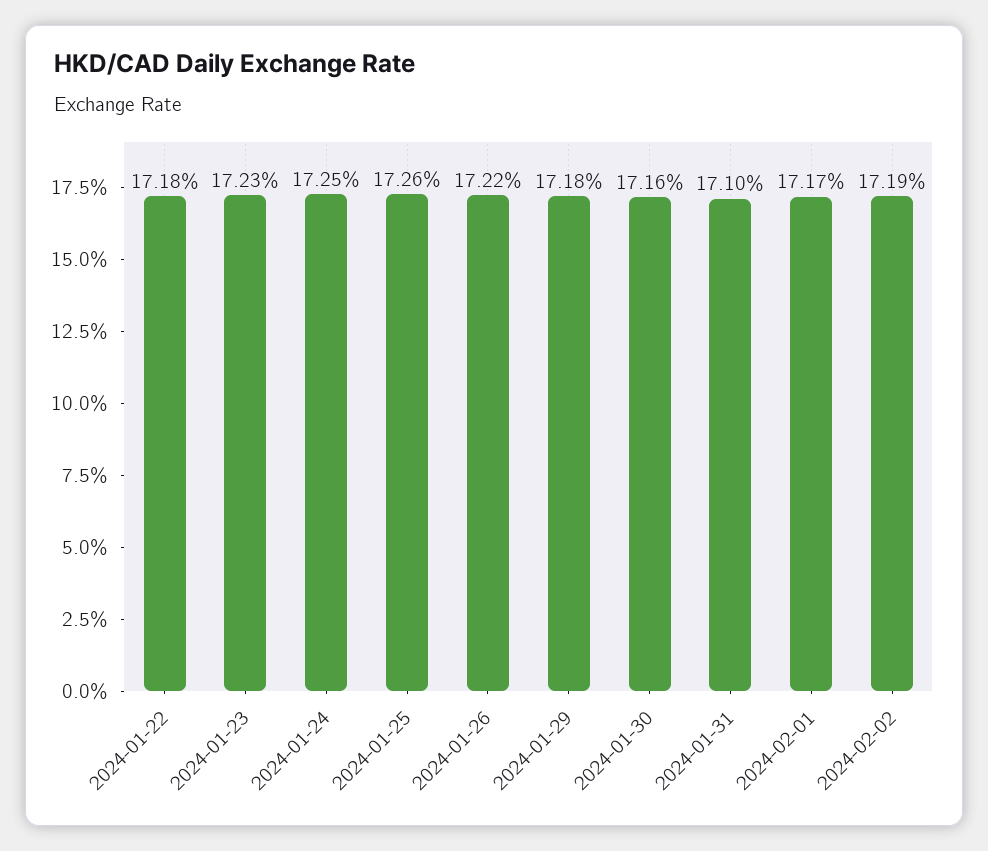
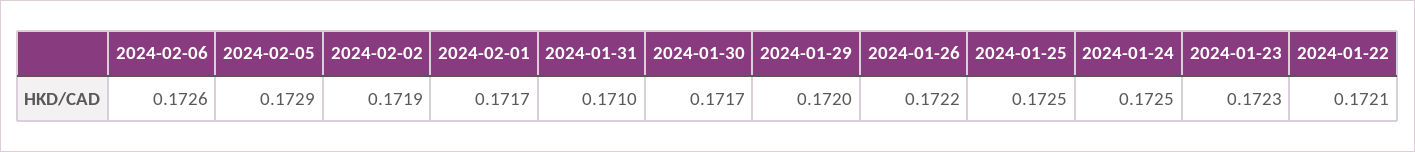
2024-01-22: 0.1718 -> 0.1721
2024-01-25: 0.1726 -> 0.1725
2024-01-29: 0.1718 -> 0.172
2024-01-30: 0.1716 -> 0.1717
2024-02-06: none -> 0.1726
2024-02-05: none -> 0.1729

